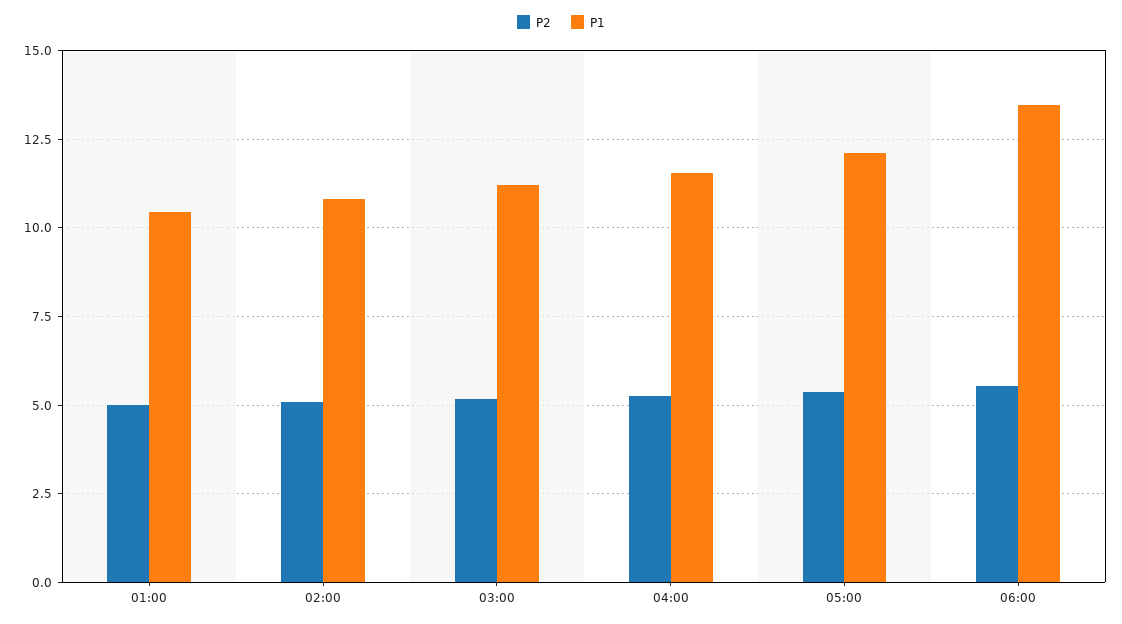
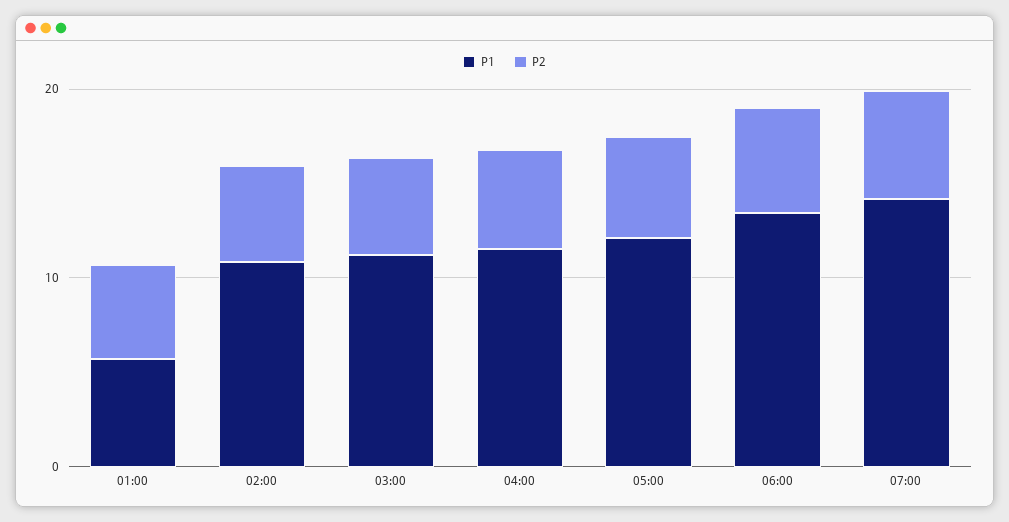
P1, 01:00: 10.5 -> 6
P1, 07:00: none -> 14
P2, 07:00: none -> 6

